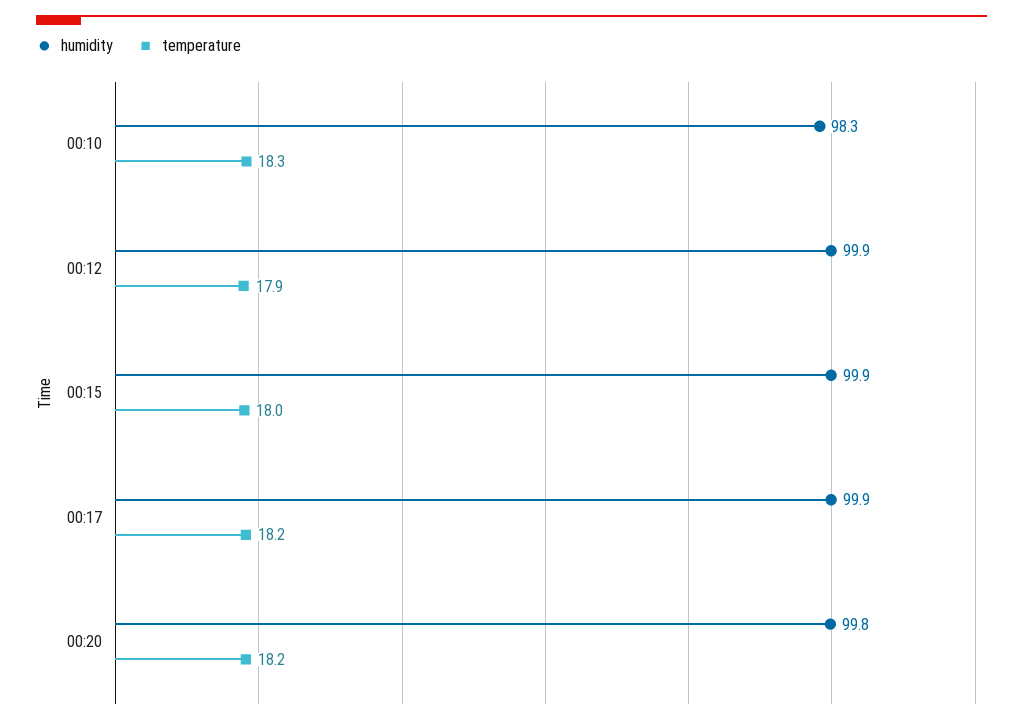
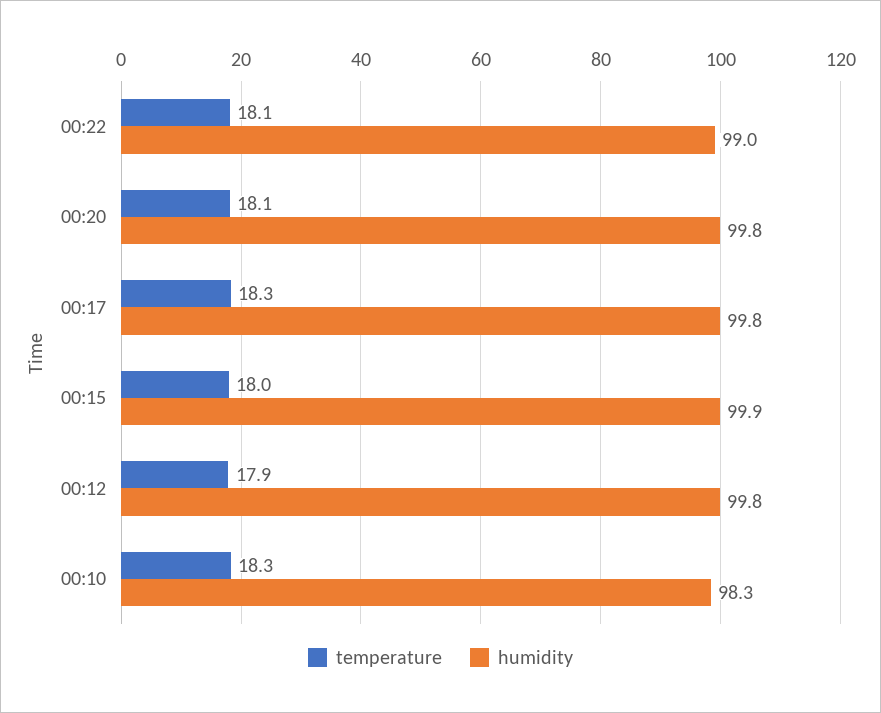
humidity, 00:12: 99.9 -> 99.8
humidity, 00:17: 99.9 -> 99.8
temperature, 00:17: 18.2 -> 18.3
temperature, 00:20: 18.2 -> 18.1
temperature, 00:22: none -> 18.1
humidity, 00:22: none -> 99

